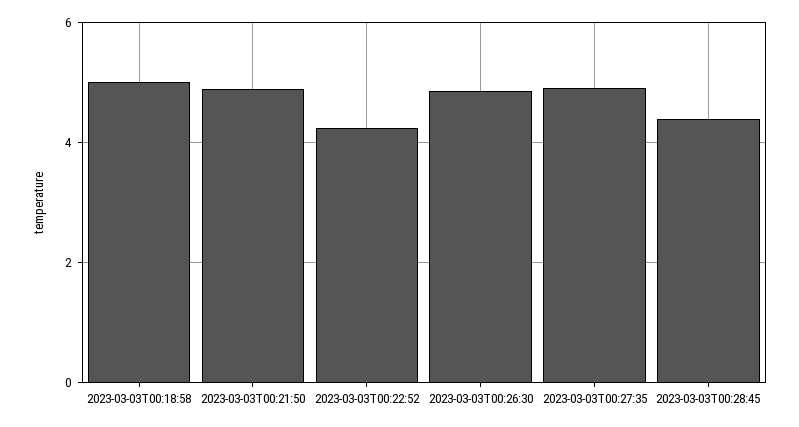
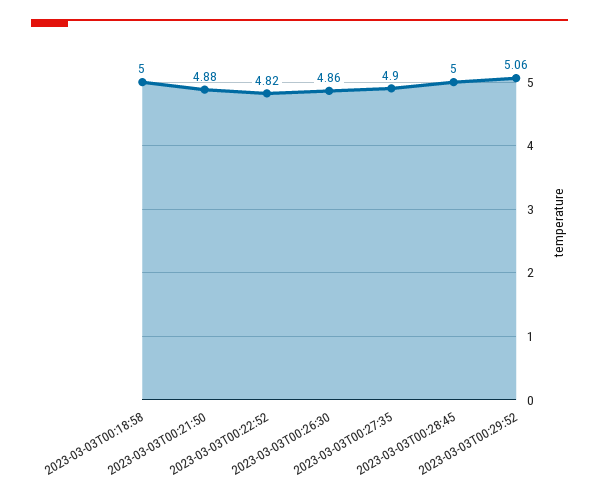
2023-03-03T00:22:52: 4.2 -> 4.82
2023-03-03T00:28:45: 4.4 -> 5
2023-03-03T00:29:52: none -> 5.06

